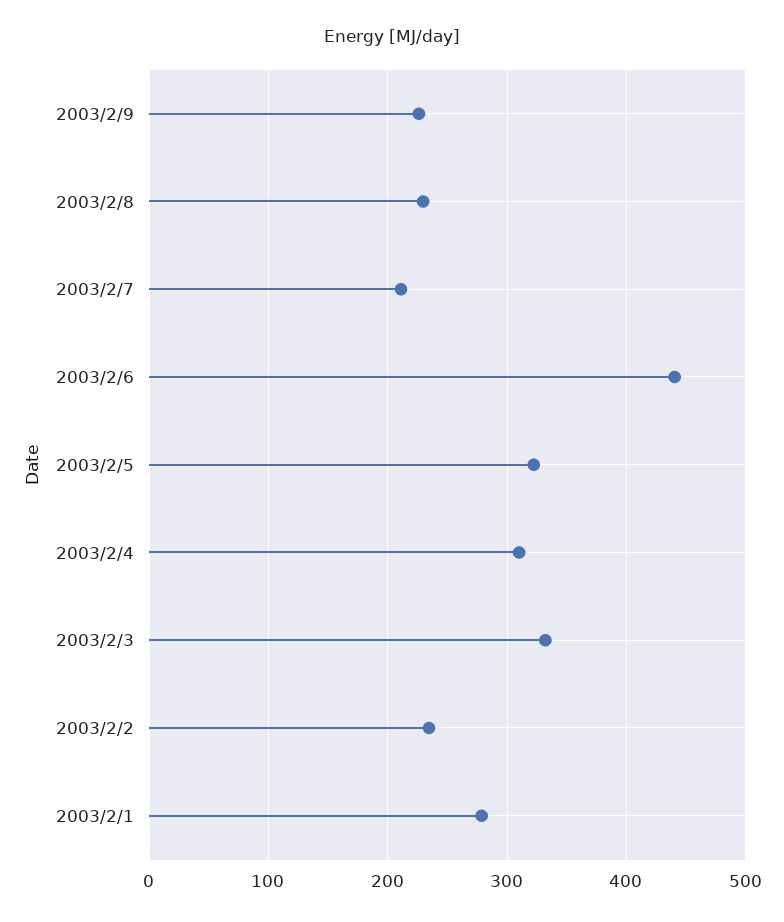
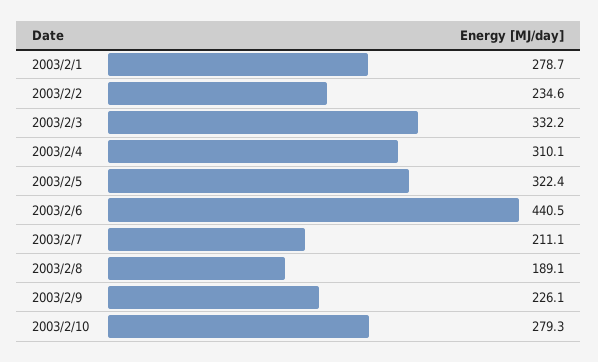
2003/2/8: 230 -> 189.1
2003/2/10: none -> 279.3

